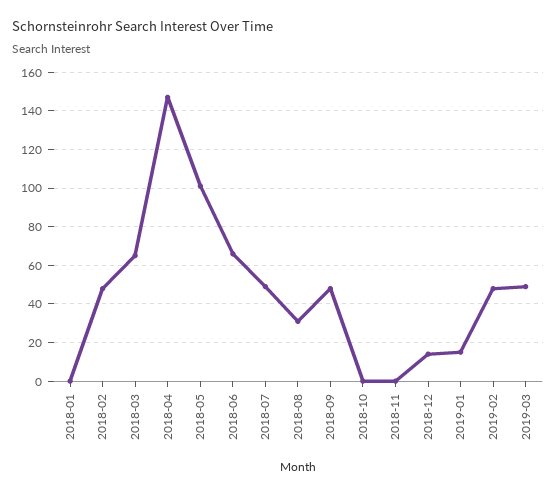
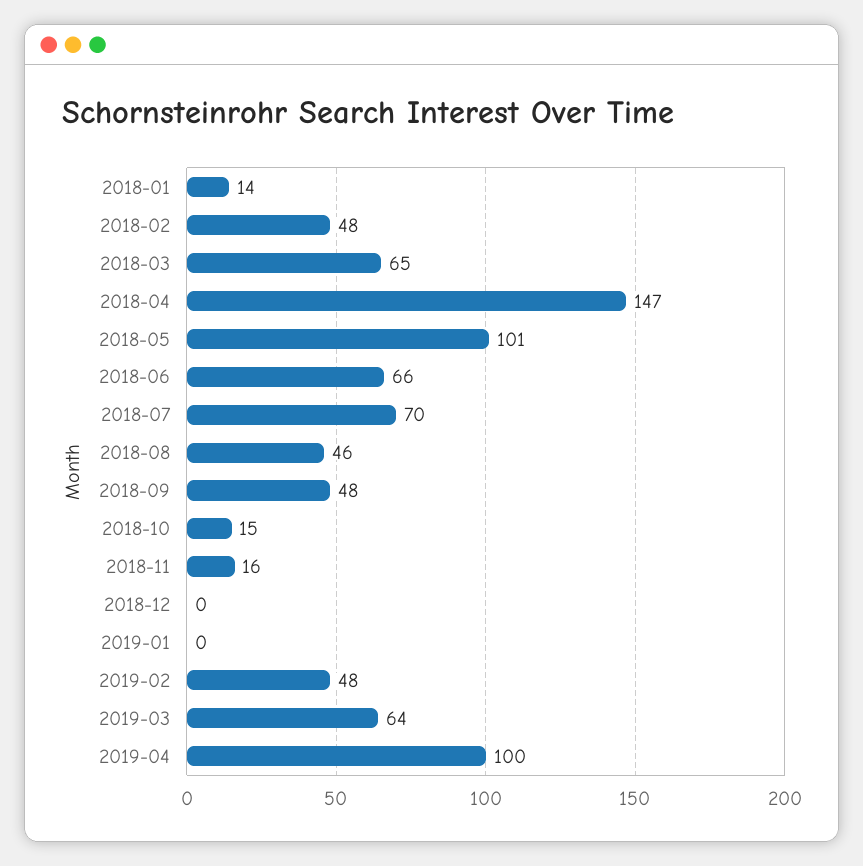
2018-01: 0 -> 14
2018-07: 50 -> 70
2018-08: 30 -> 46
2018-10: 0 -> 15
2018-11: 0 -> 16
2018-12: 15 -> 0
2019-01: 15 -> 0
2019-03: 50 -> 64
2019-04: none -> 100

